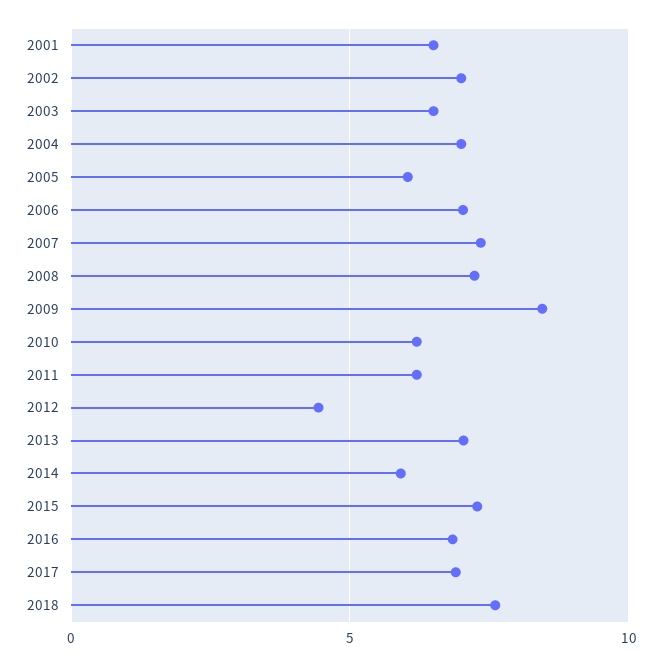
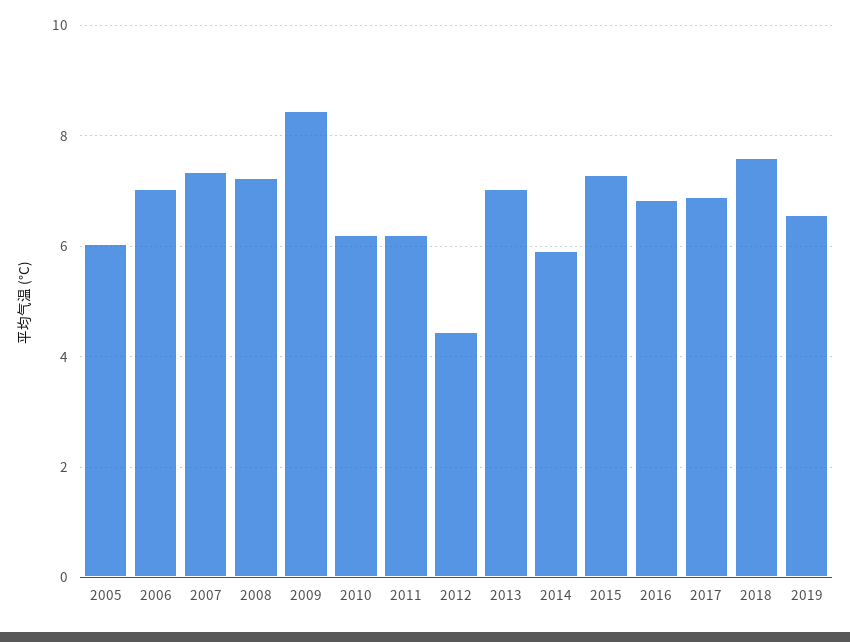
2001: 6.5 -> none
2002: 7 -> none
2003: 6.5 -> none
2004: 7 -> none
2019: none -> 6.6

